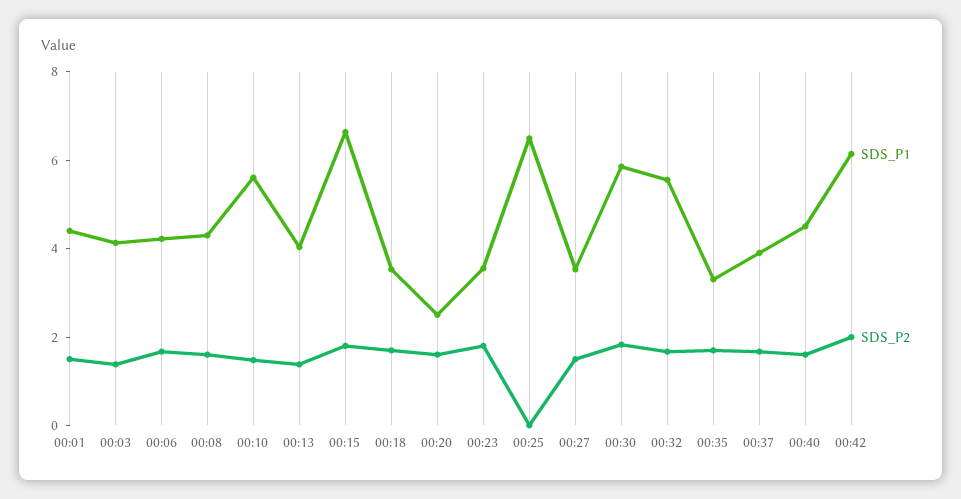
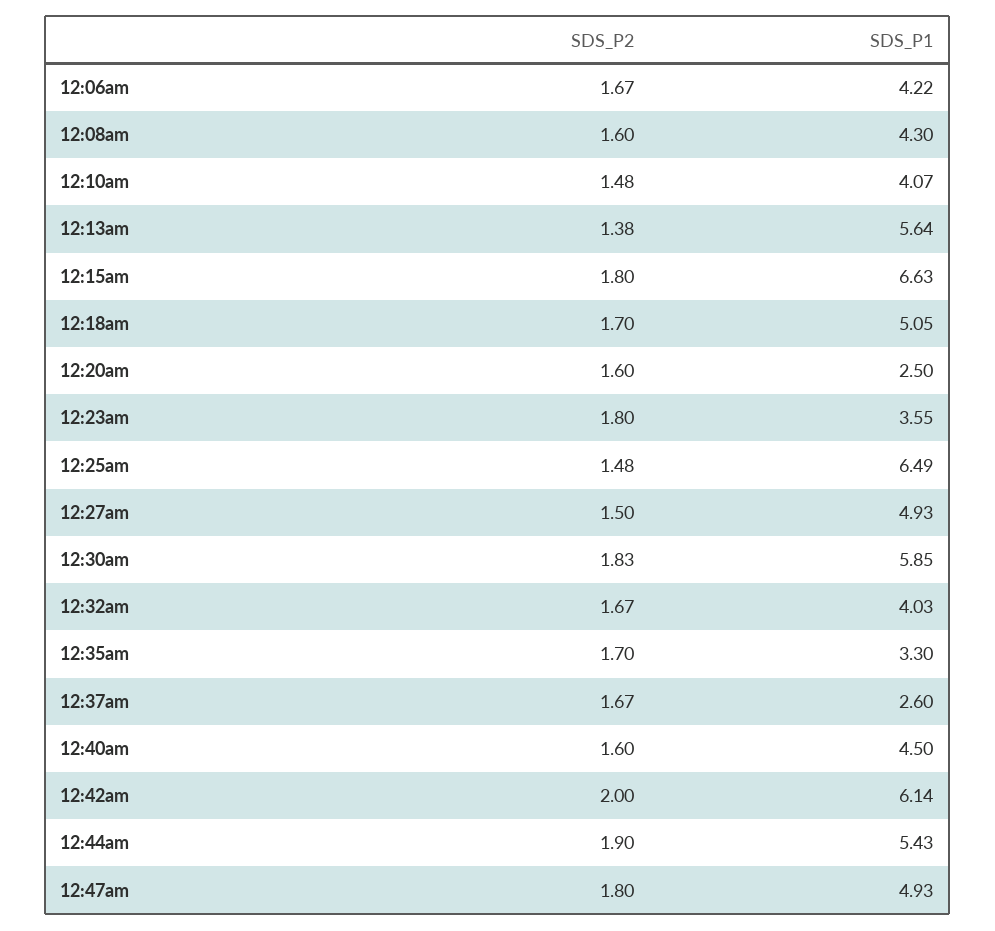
SDS_P1, 00:01: 4.5 -> none
SDS_P2, 00:01: 1.5 -> none
SDS_P1, 00:03: 4 -> none
SDS_P2, 00:03: 1.5 -> none
SDS_P1, 00:10: 5.5 -> 4.07
SDS_P1, 00:13: 4 -> 5.64
SDS_P1, 00:18: 3.5 -> 5.05
SDS_P2, 00:25: 0 -> 1.48
SDS_P1, 00:27: 3.5 -> 4.93
SDS_P1, 00:32: 5.5 -> 4.03
SDS_P1, 00:37: 4 -> 2.6
SDS_P2, 12:44am: none -> 1.9
SDS_P1, 12:44am: none -> 5.43
SDS_P2, 12:47am: none -> 1.8
SDS_P1, 12:47am: none -> 4.93

